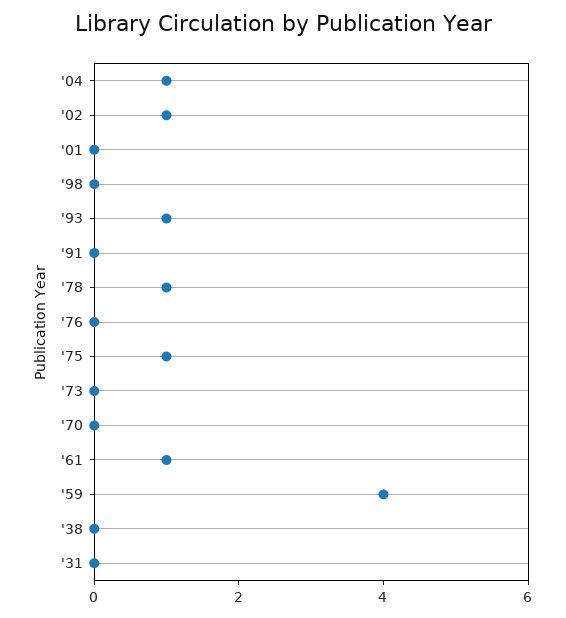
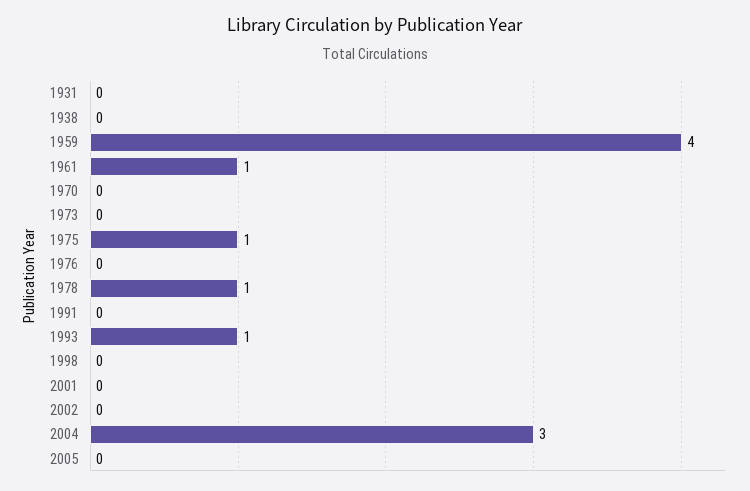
'04: 1 -> 3
'02: 1 -> 0
2005: none -> 0

